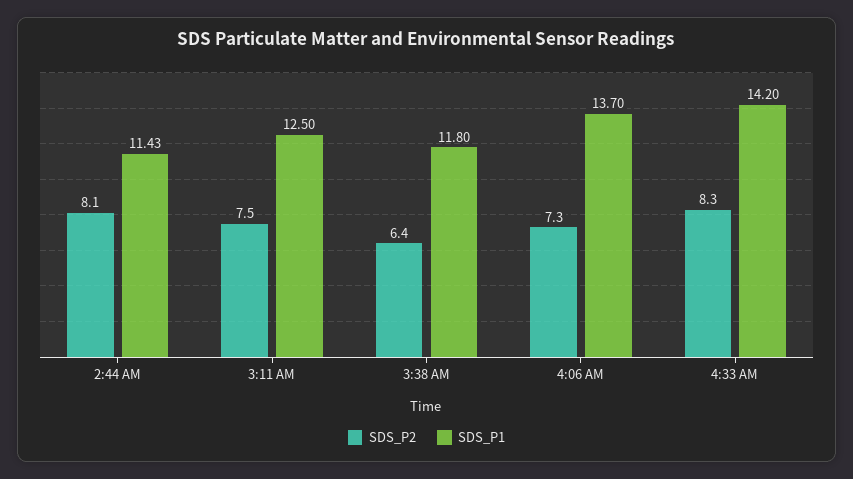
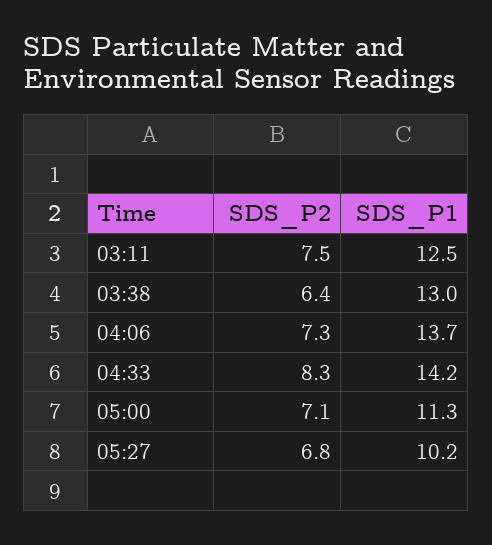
SDS_P2, 2:44 AM: 8.1 -> none
SDS_P1, 2:44 AM: 11.43 -> none
SDS_P1, 3:38 AM: 11.8 -> 13
SDS_P2, 05:00: none -> 7.1
SDS_P1, 05:00: none -> 11.3
SDS_P2, 05:27: none -> 6.8
SDS_P1, 05:27: none -> 10.2

